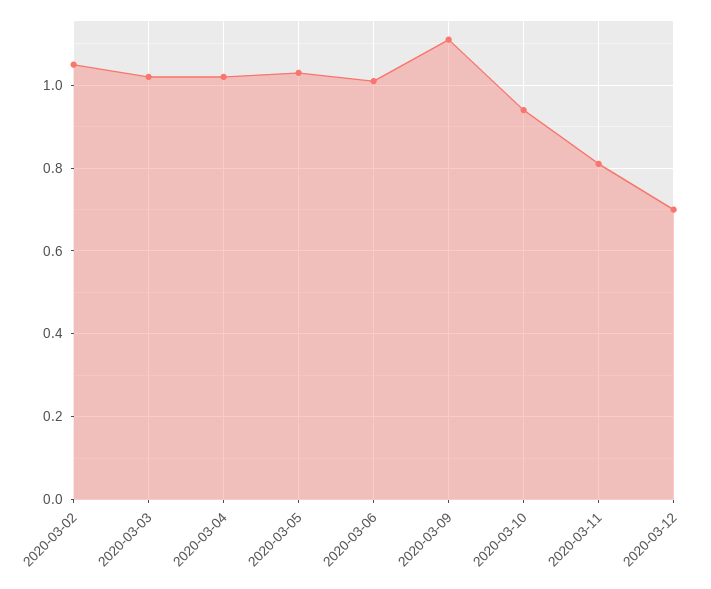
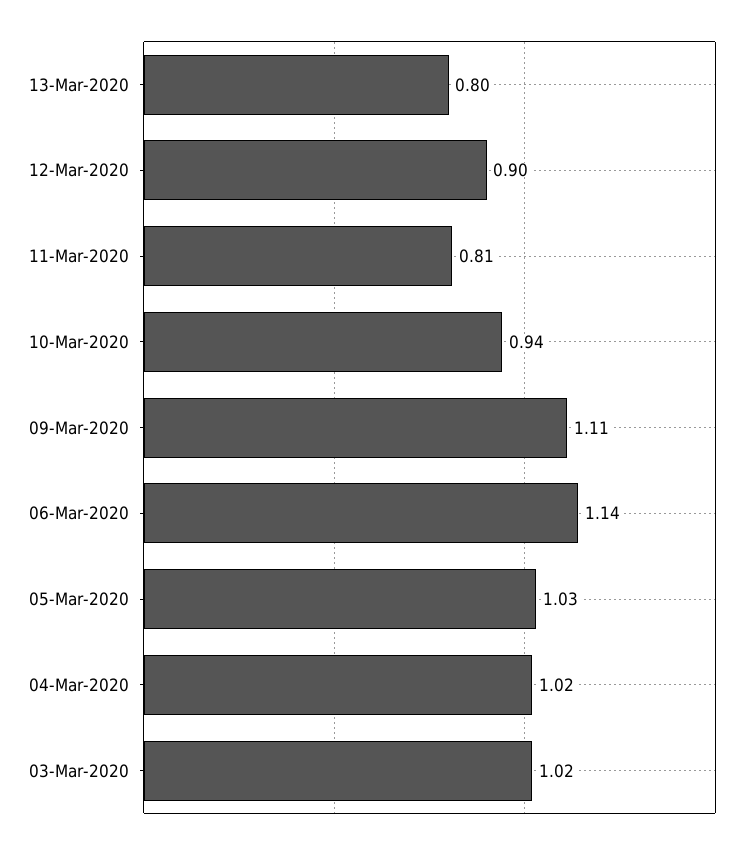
2020-03-02: 1.05 -> none
2020-03-06: 1 -> 1.14
2020-03-12: 0.7 -> 0.9
13-Mar-2020: none -> 0.8

